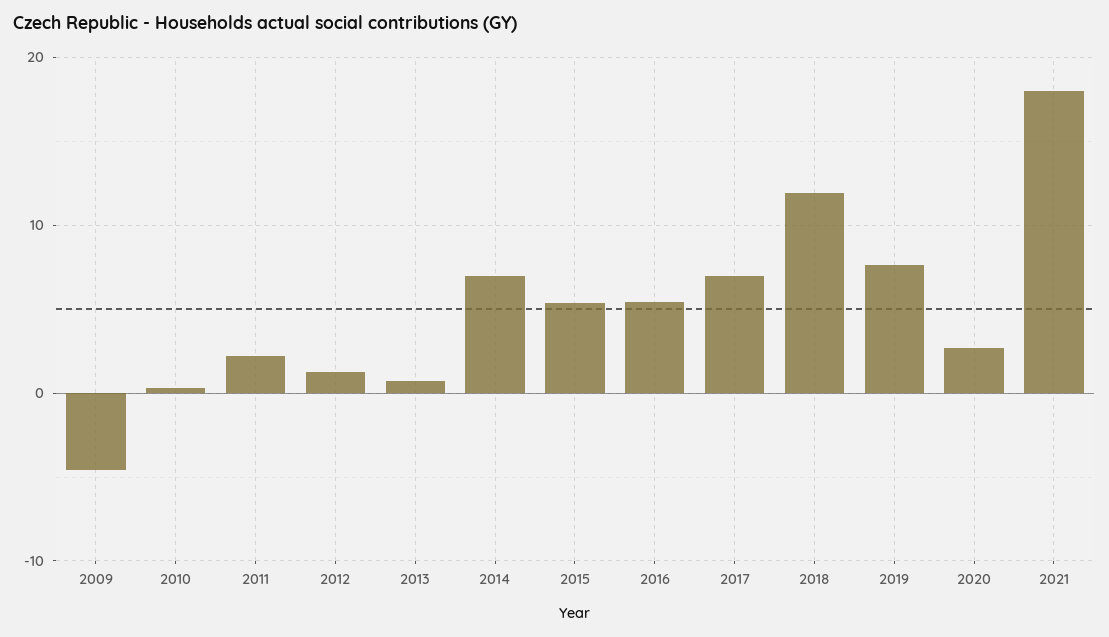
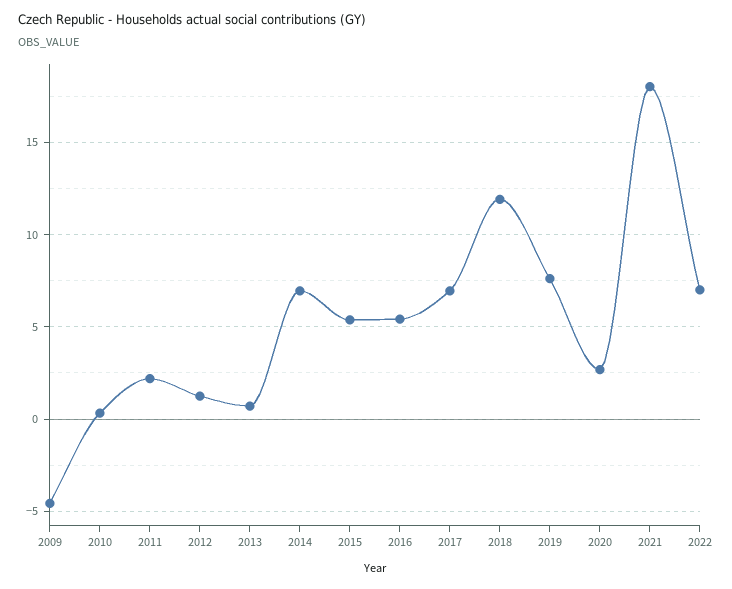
2022: none -> 7

